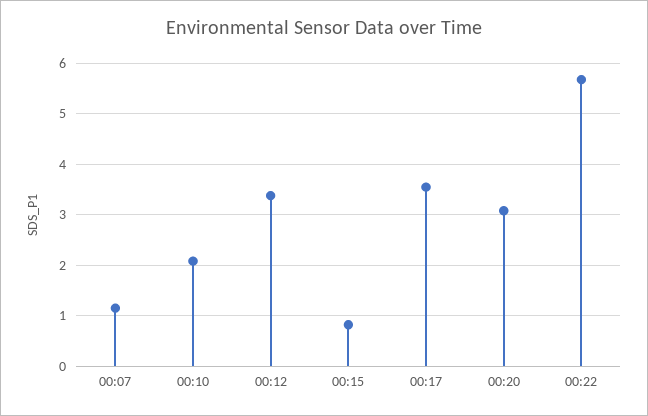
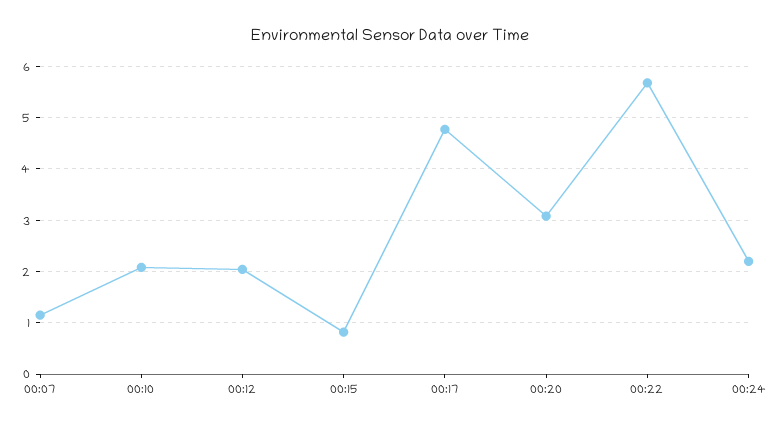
00:12: 3.4 -> 2
00:17: 3.6 -> 4.8
00:24: none -> 2.2

